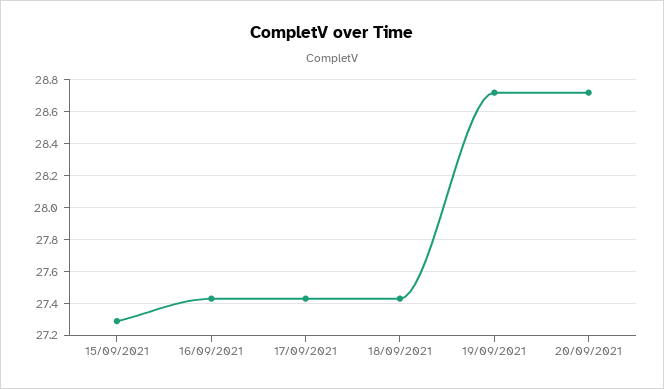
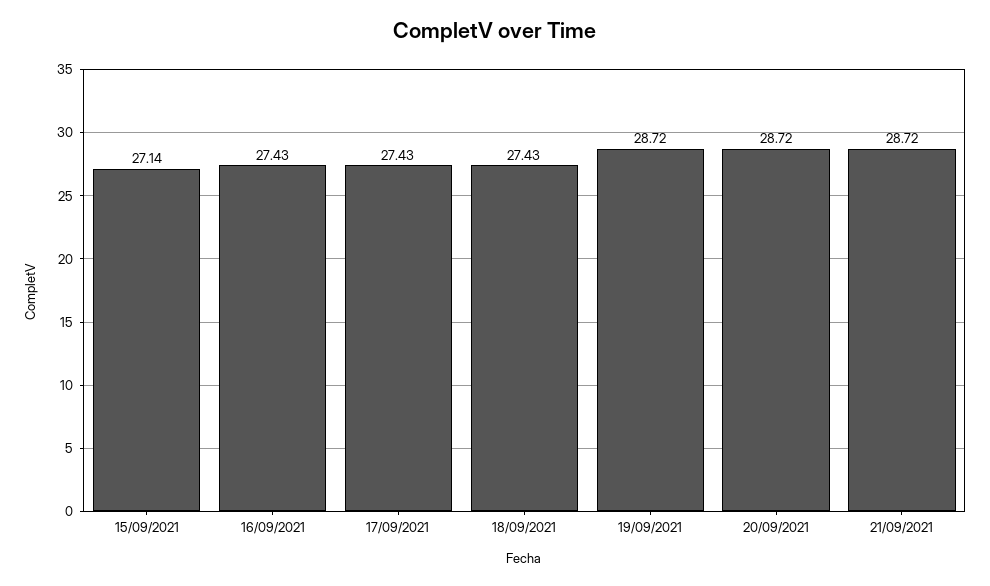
15/09/2021: 27.3 -> 27.14
21/09/2021: none -> 28.72

